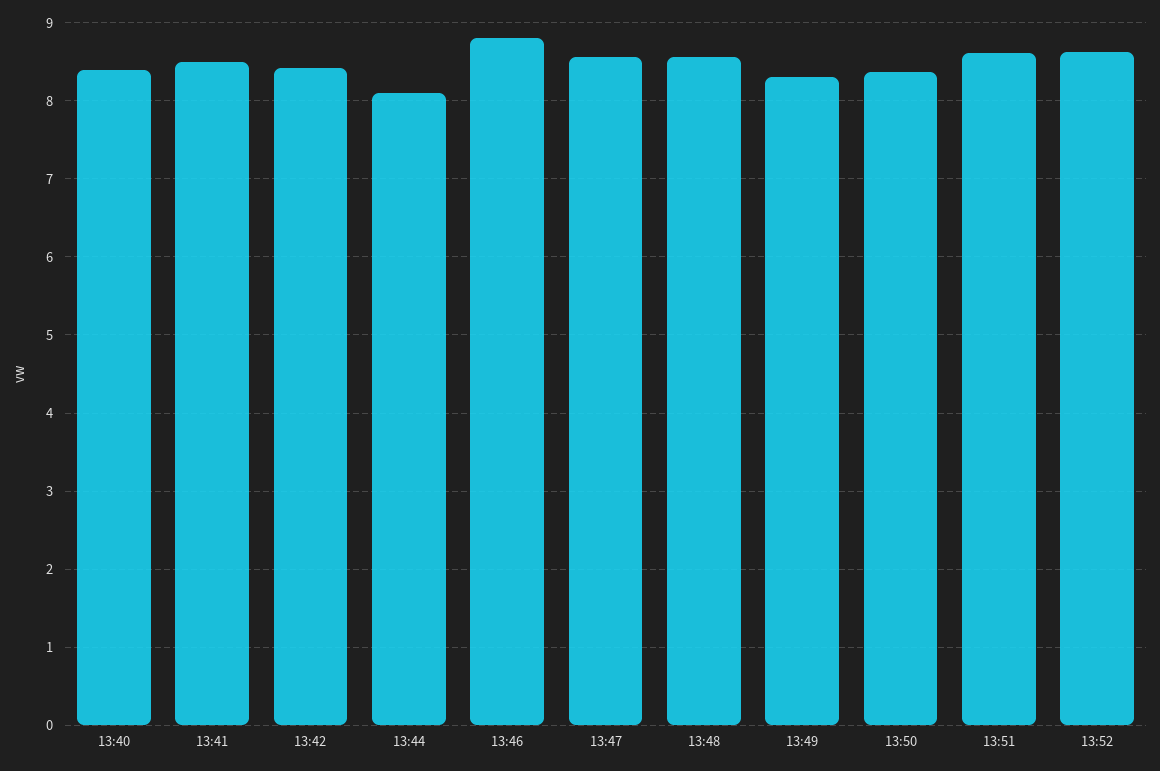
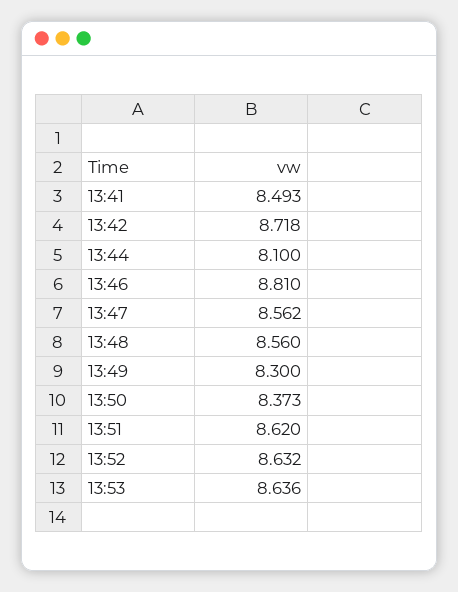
13:40: 8.4 -> none
13:42: 8.4 -> 8.718
13:53: none -> 8.636

